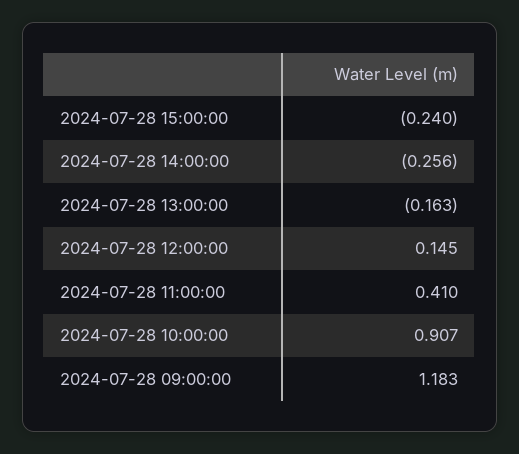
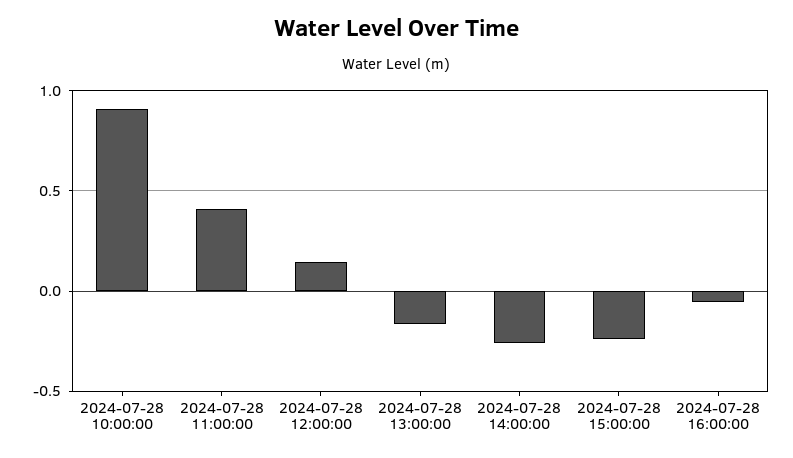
2024-07-28 09:00:00: 1.183 -> none
2024-07-28 16:00:00: none -> -0.05

